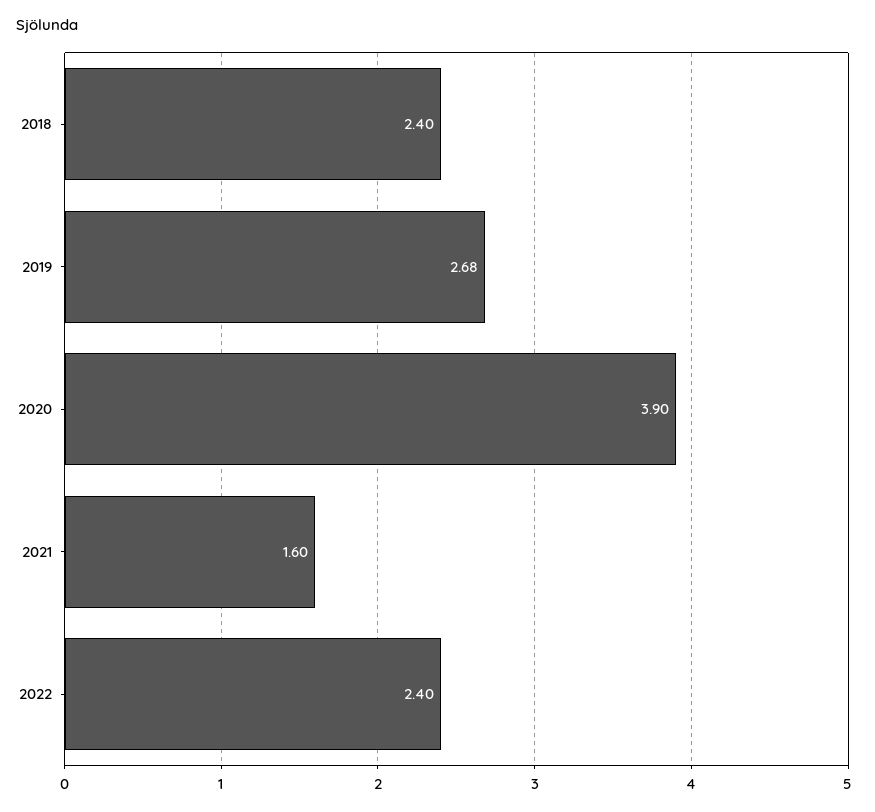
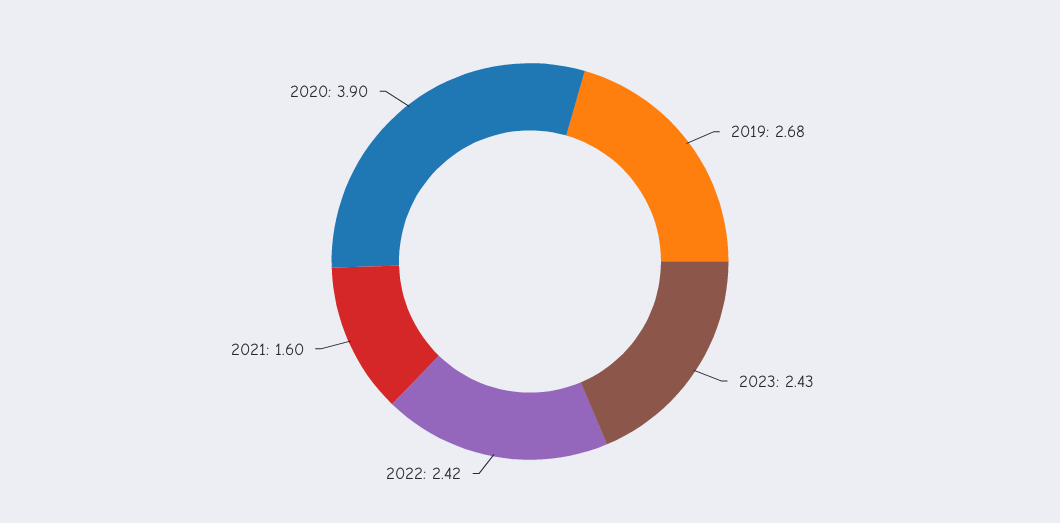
2018: 2.4 -> none
2022: 2.4 -> 2.42
2023: none -> 2.43

